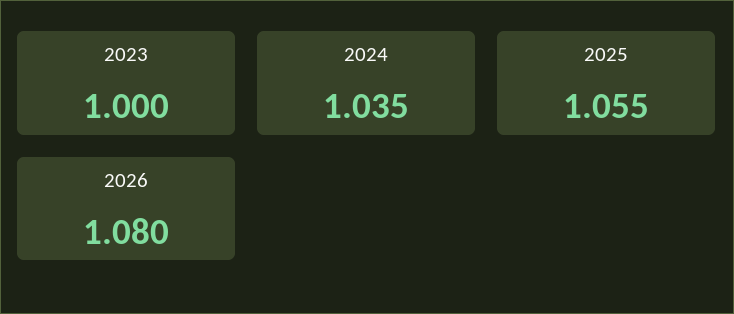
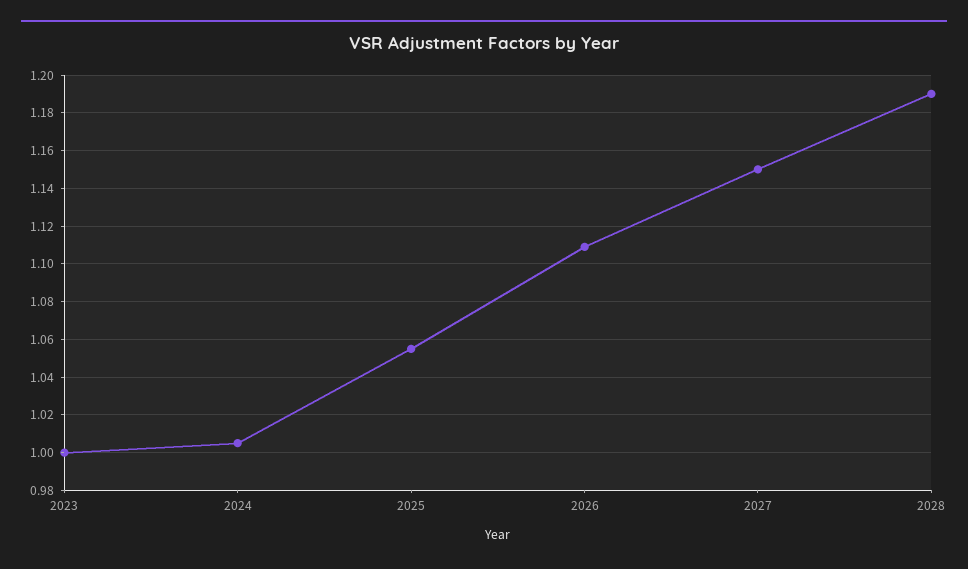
2024: 1.035 -> 1.005
2026: 1.08 -> 1.11
2027: none -> 1.15
2028: none -> 1.19

